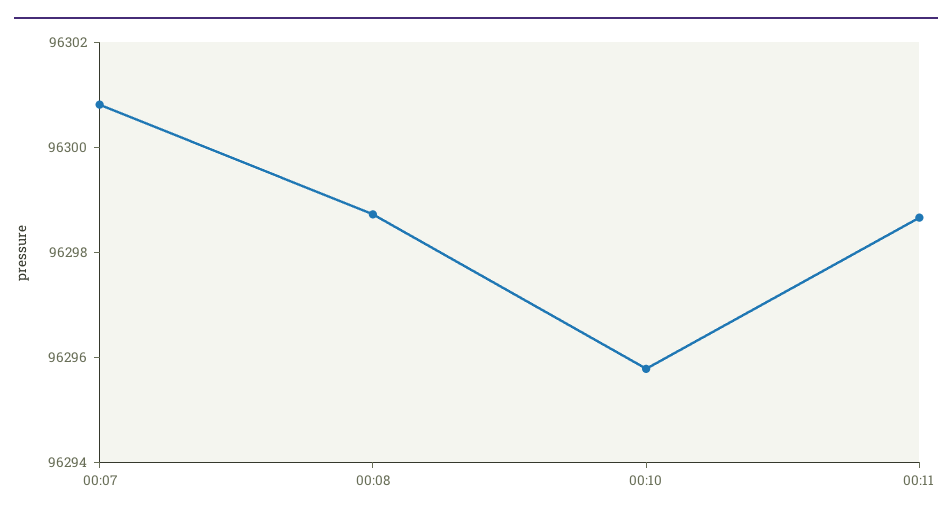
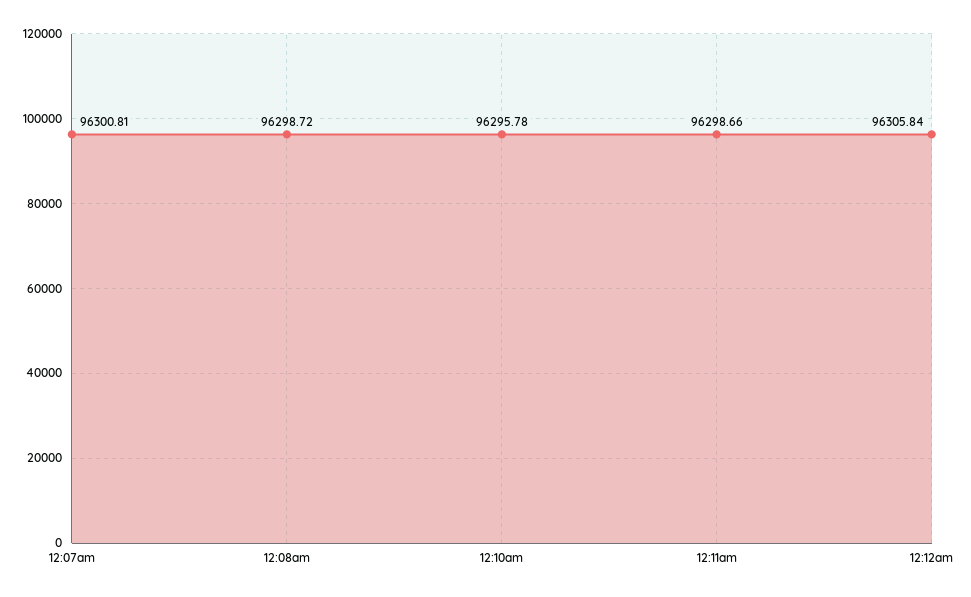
12:12am: none -> 96305.84

